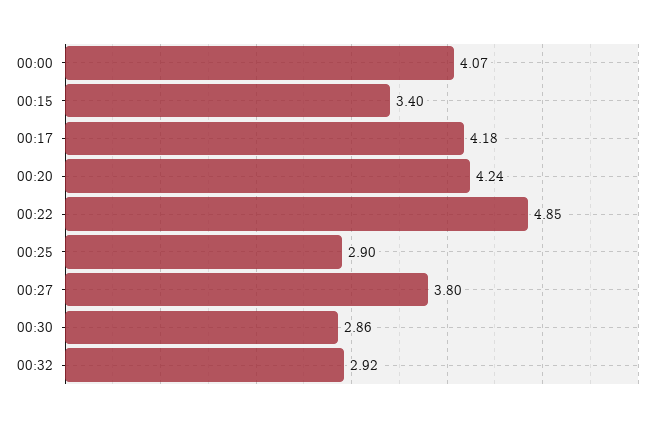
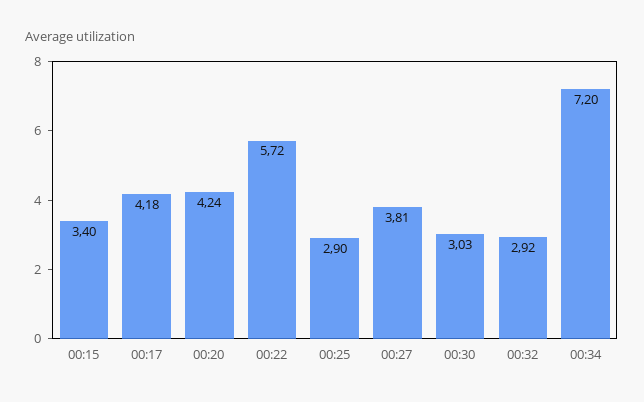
00:00: 4.07 -> none
00:22: 4.85 -> 5.72
00:27: 3.8 -> 3.81
00:30: 2.86 -> 3.03
00:34: none -> 7.2

